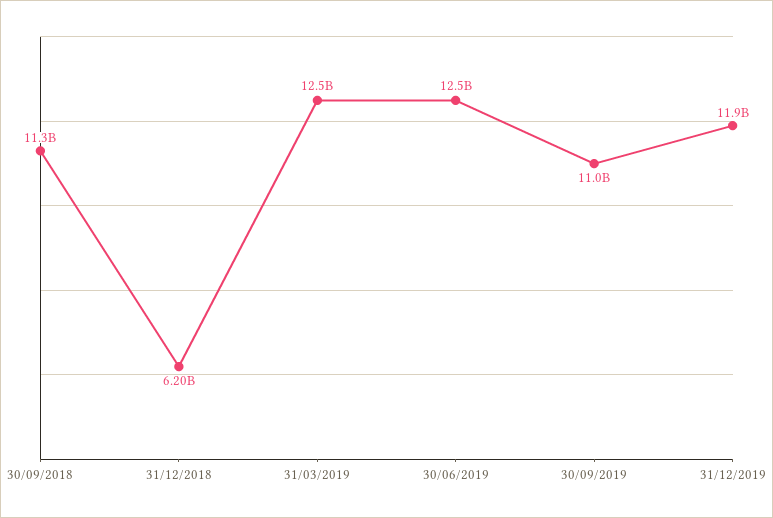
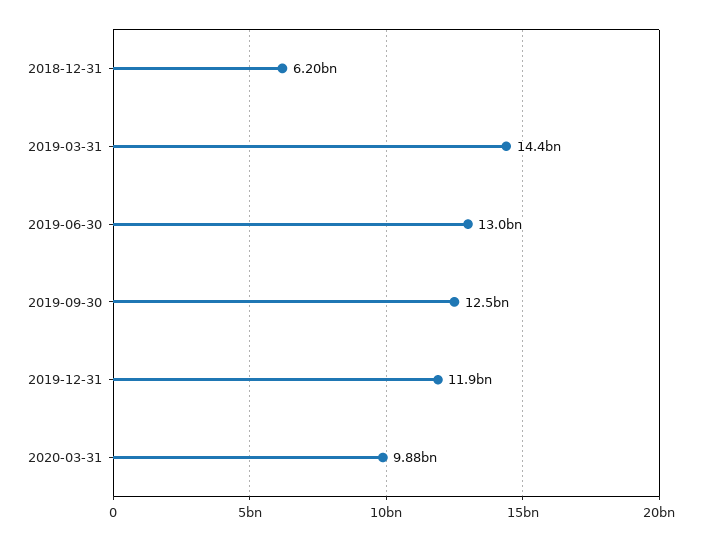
30/09/2018: 11300000000 -> none
31/03/2019: 12500000000 -> 14400000000
30/06/2019: 12500000000 -> 13000000000
30/09/2019: 11000000000 -> 12500000000
2020-03-31: none -> 9880000000

